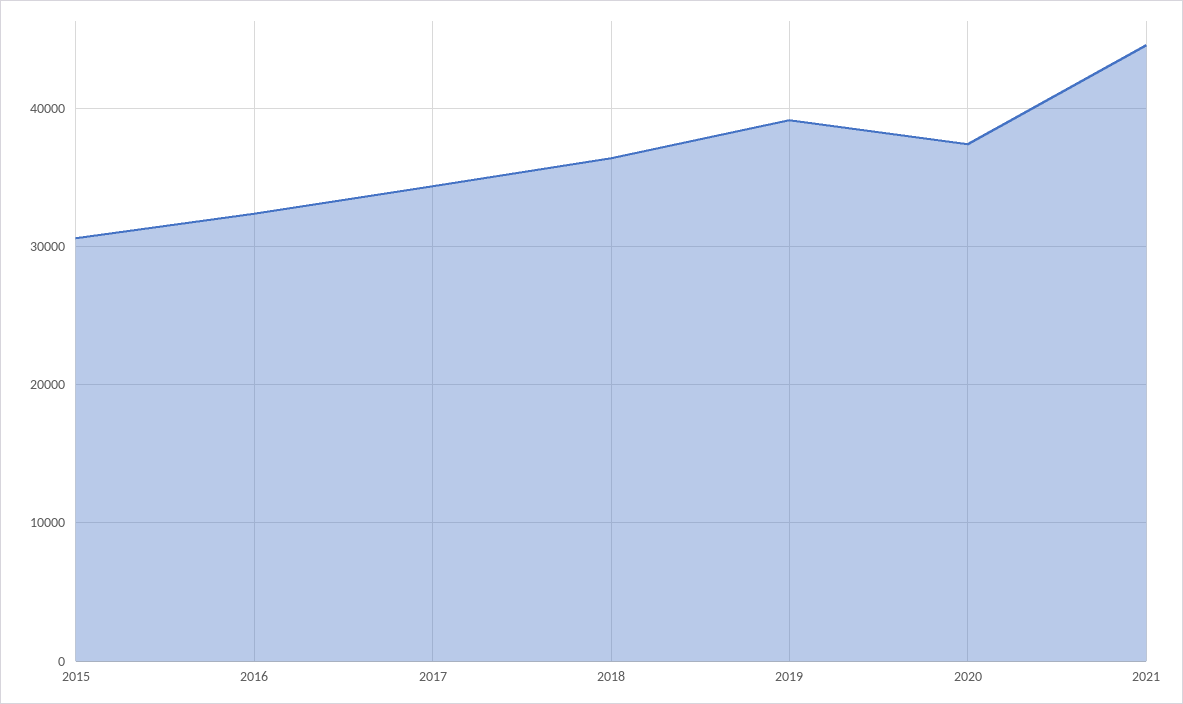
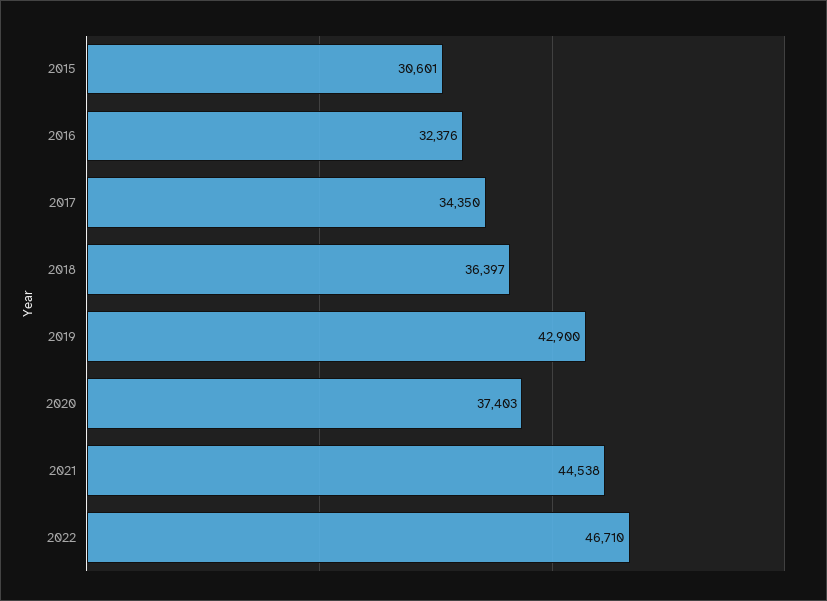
2019: 39000 -> 42900
2022: none -> 46710

